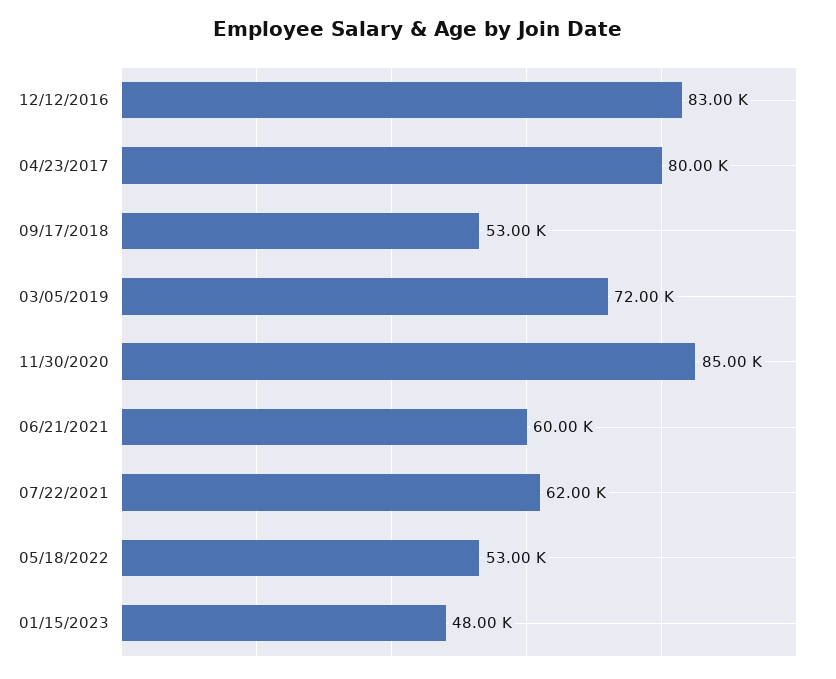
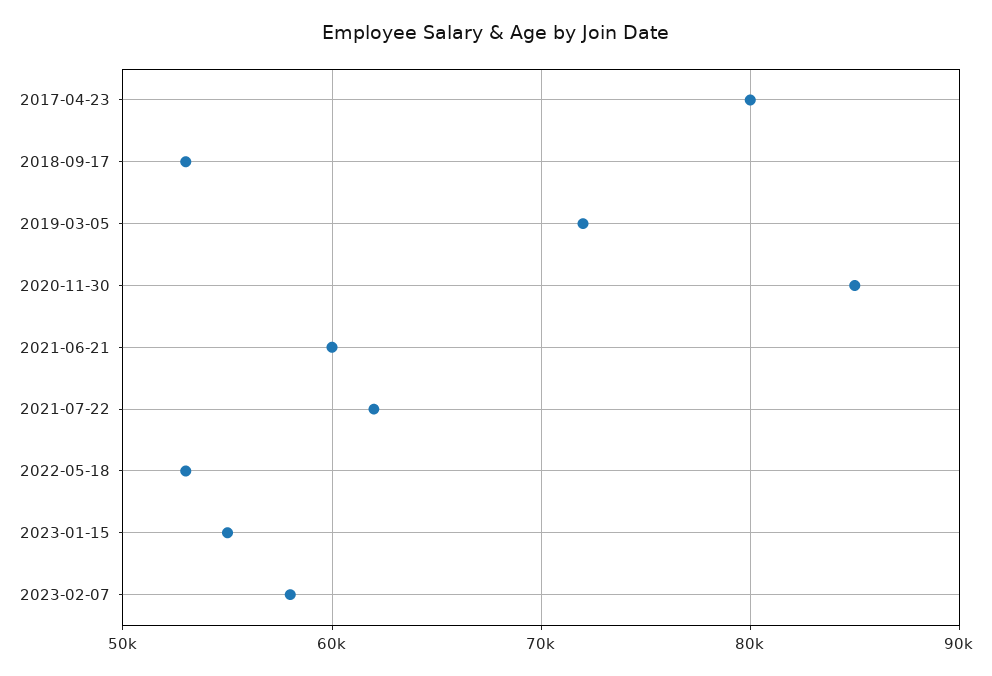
12/12/2016: 83000 -> none
01/15/2023: 48000 -> 55000
2023-02-07: none -> 58000

